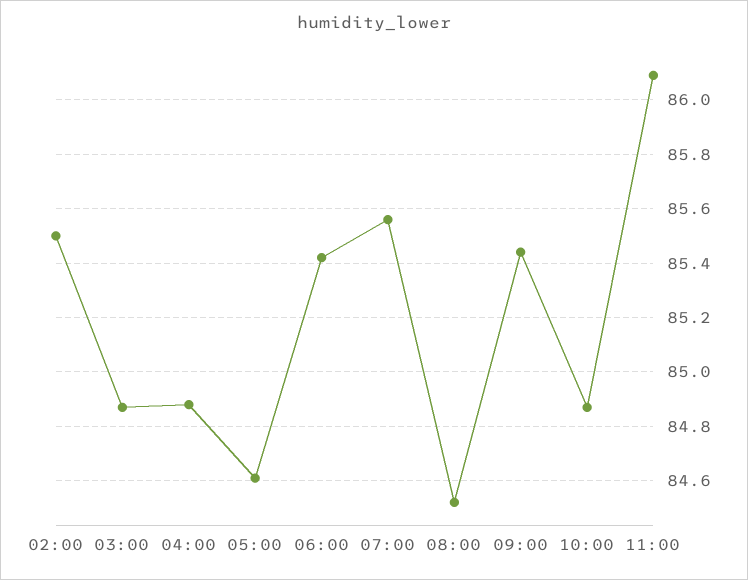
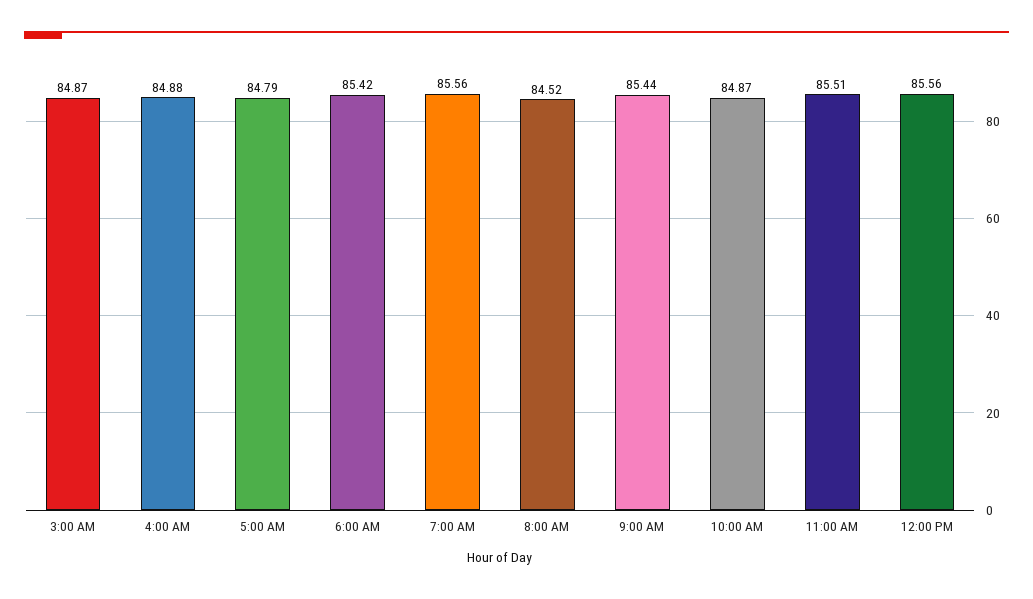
02:00: 85.5 -> none
05:00: 84.6 -> 84.79
11:00: 86.1 -> 85.51
12:00 PM: none -> 85.56

